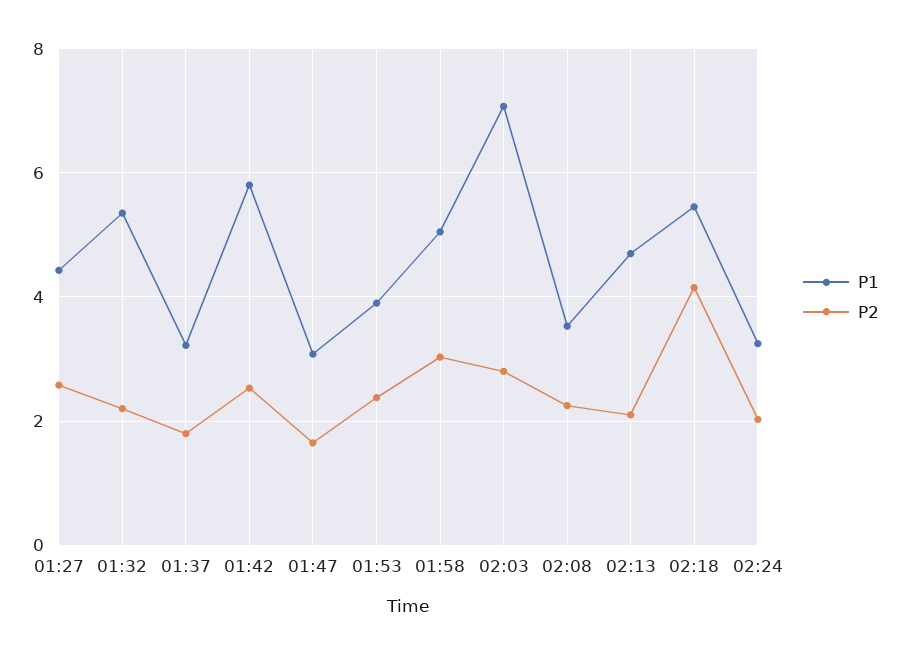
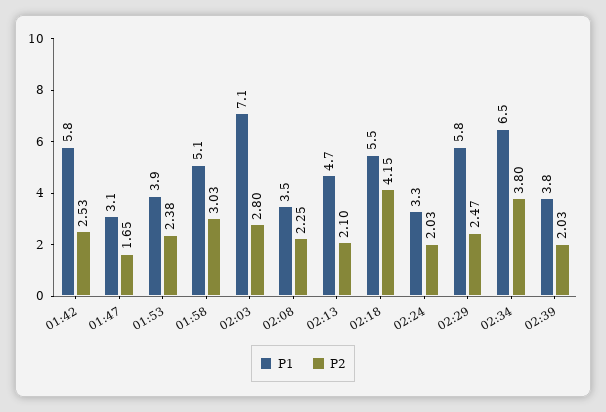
P1, 01:27: 4.4 -> none
P2, 01:27: 2.6 -> none
P1, 01:32: 5.4 -> none
P2, 01:32: 2.2 -> none
P1, 01:37: 3.2 -> none
P2, 01:37: 1.8 -> none
P1, 02:29: none -> 5.8
P2, 02:29: none -> 2.47
P1, 02:34: none -> 6.5
P2, 02:34: none -> 3.8
P1, 02:39: none -> 3.8
P2, 02:39: none -> 2.03

